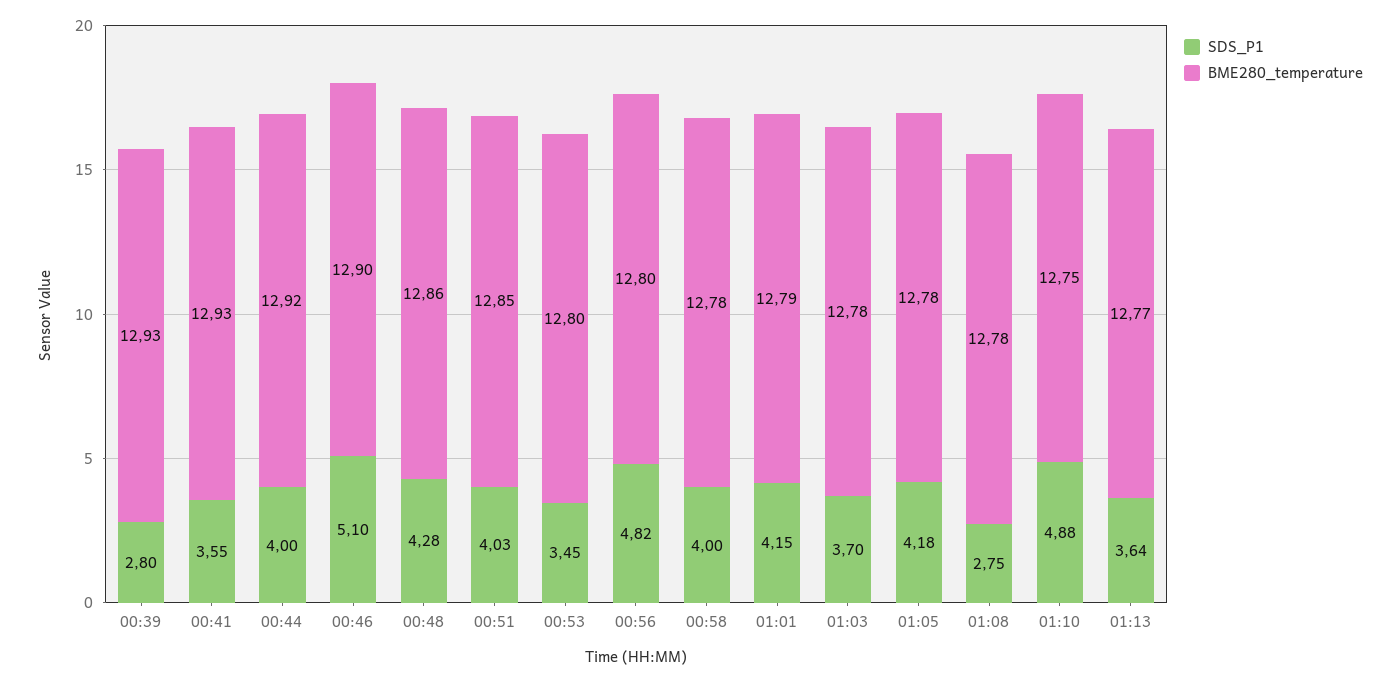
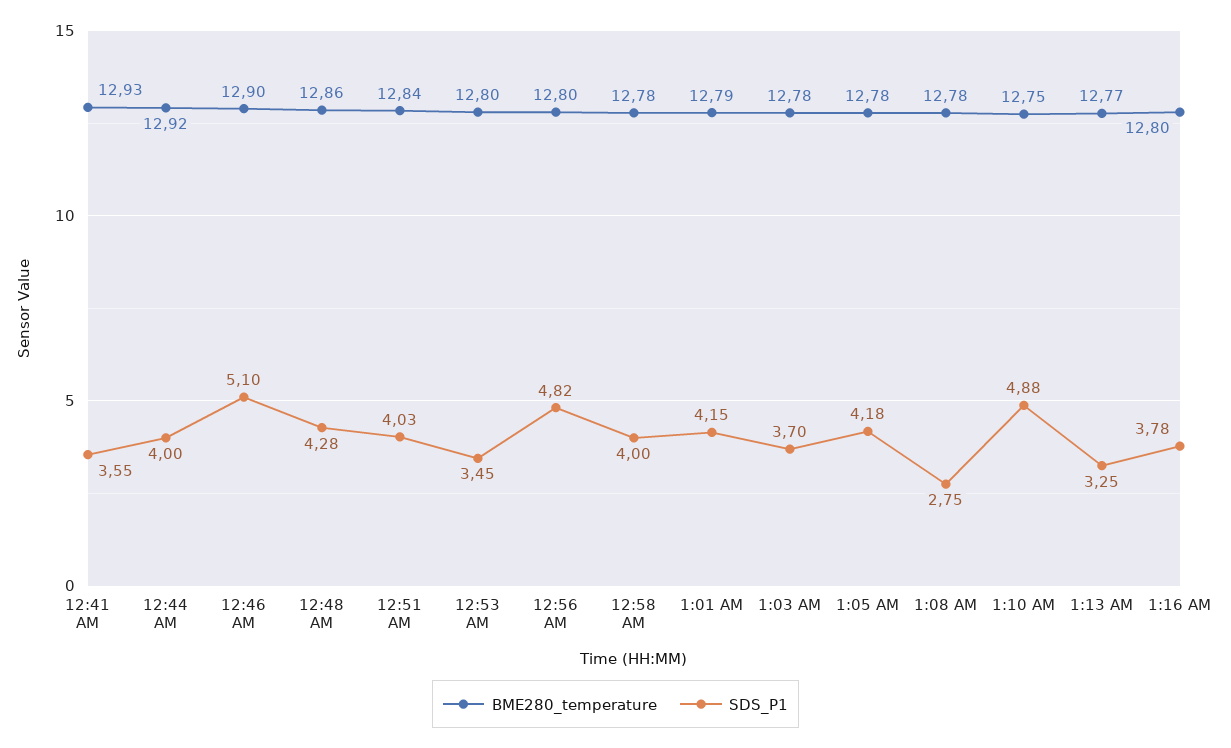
SDS_P1, 00:39: 2.8 -> none
BME280_temperature, 00:39: 12.93 -> none
BME280_temperature, 00:51: 12.85 -> 12.84
SDS_P1, 01:13: 3.64 -> 3.25
BME280_temperature, 1:16 AM: none -> 12.8
SDS_P1, 1:16 AM: none -> 3.78

